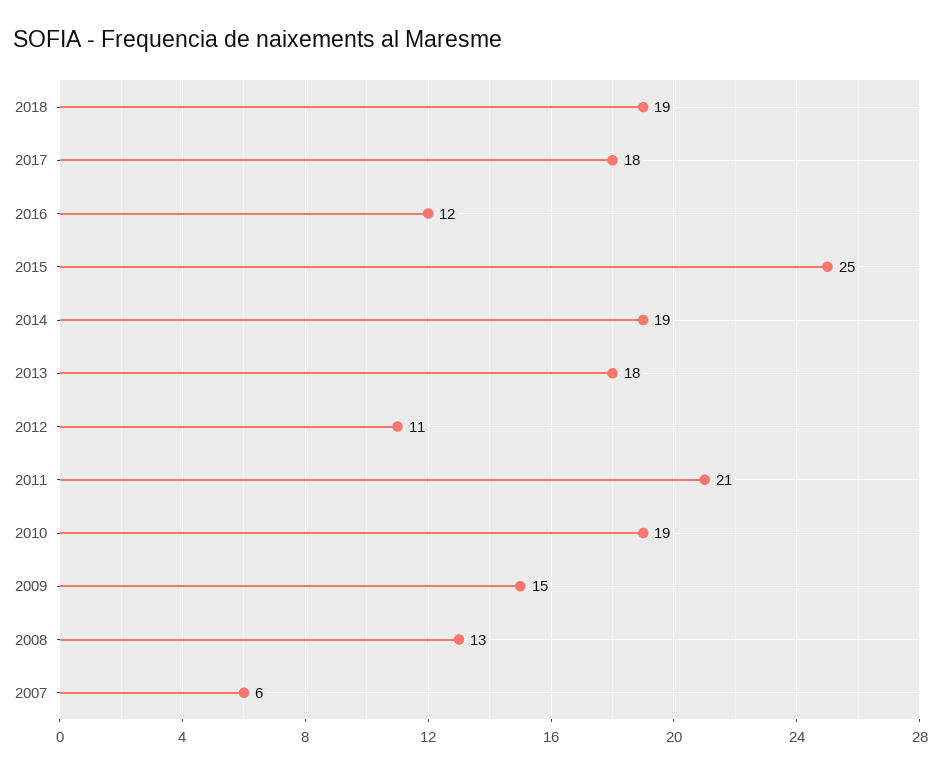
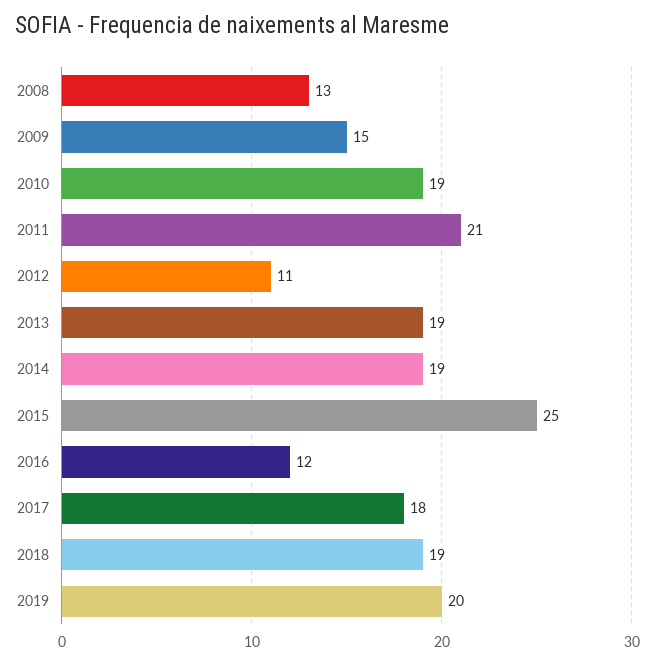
2013: 18 -> 19
2007: 6 -> none
2019: none -> 20

